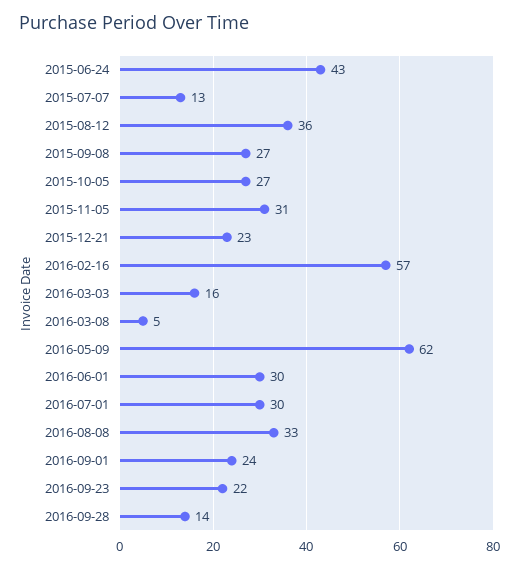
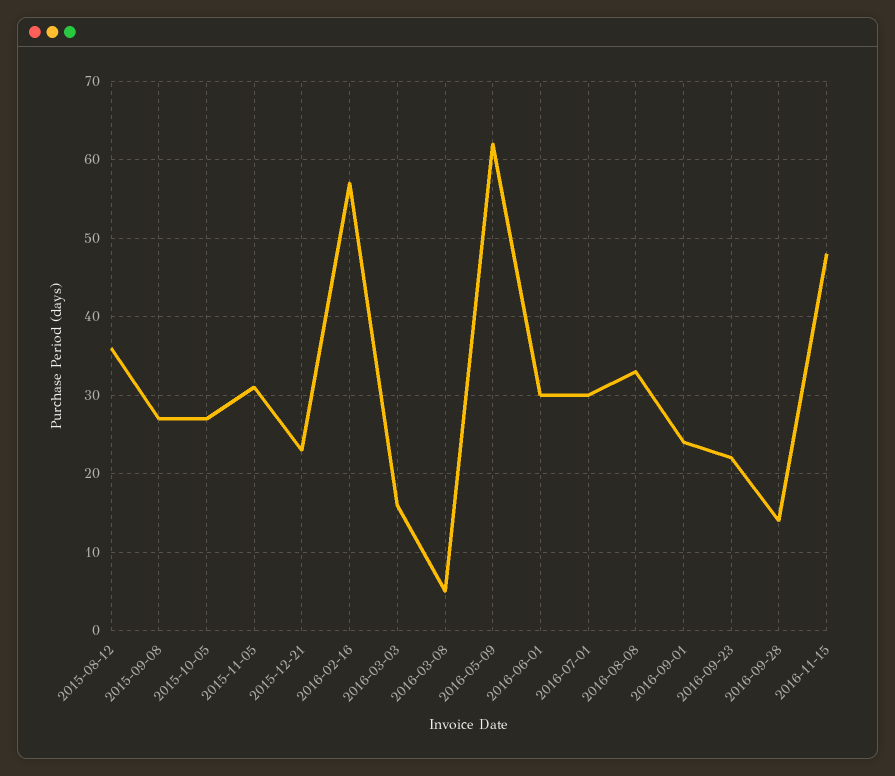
2015-06-24: 43 -> none
2015-07-07: 13 -> none
2016-11-15: none -> 48

